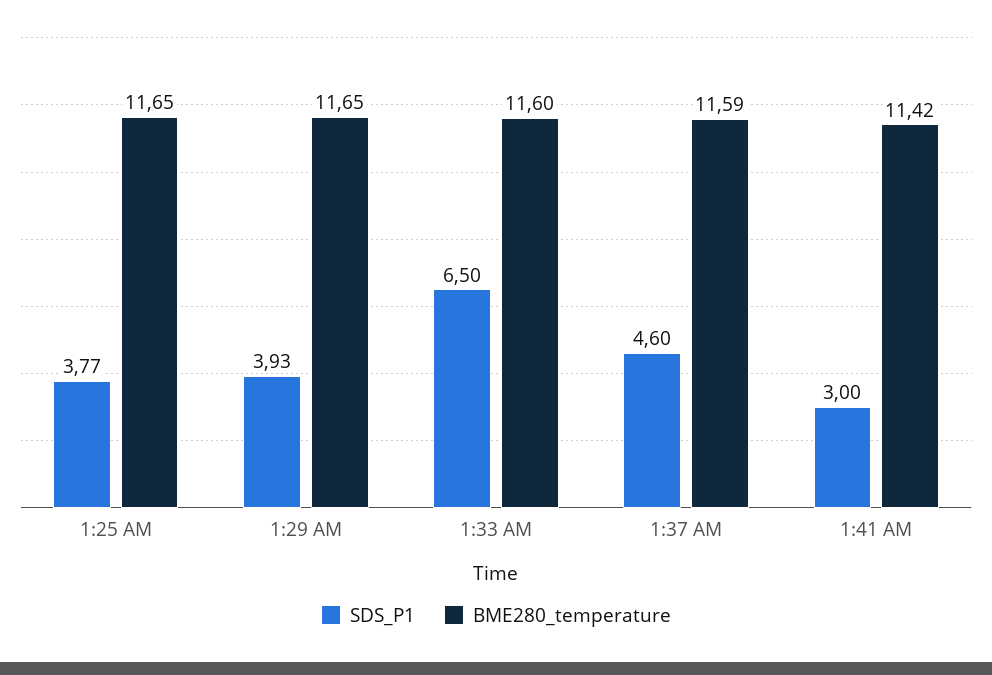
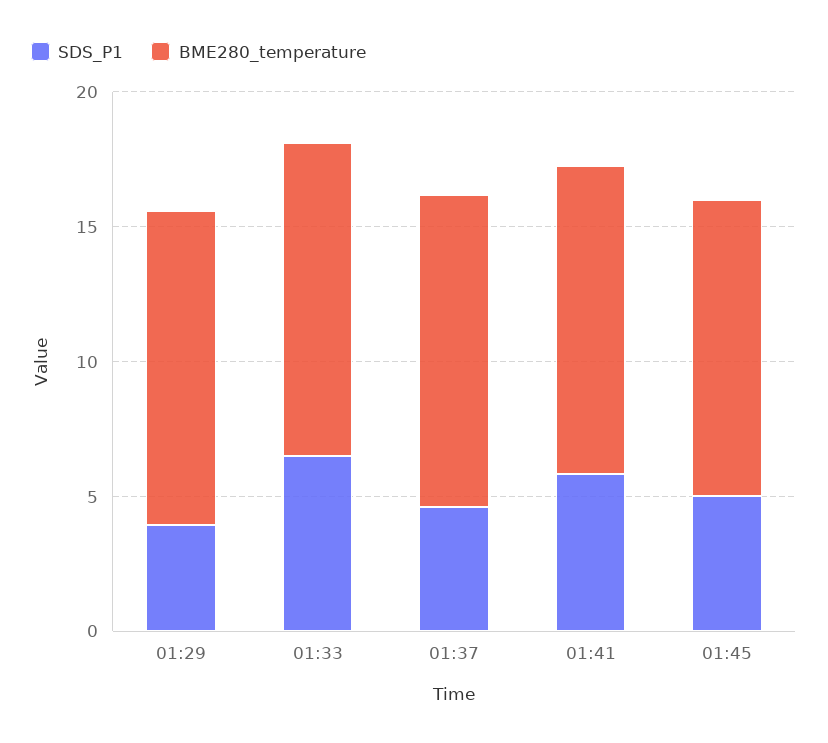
SDS_P1, 1:25 AM: 3.77 -> none
BME280_temperature, 1:25 AM: 11.65 -> none
SDS_P1, 1:41 AM: 3 -> 6
SDS_P1, 01:45: none -> 5
BME280_temperature, 01:45: none -> 11

